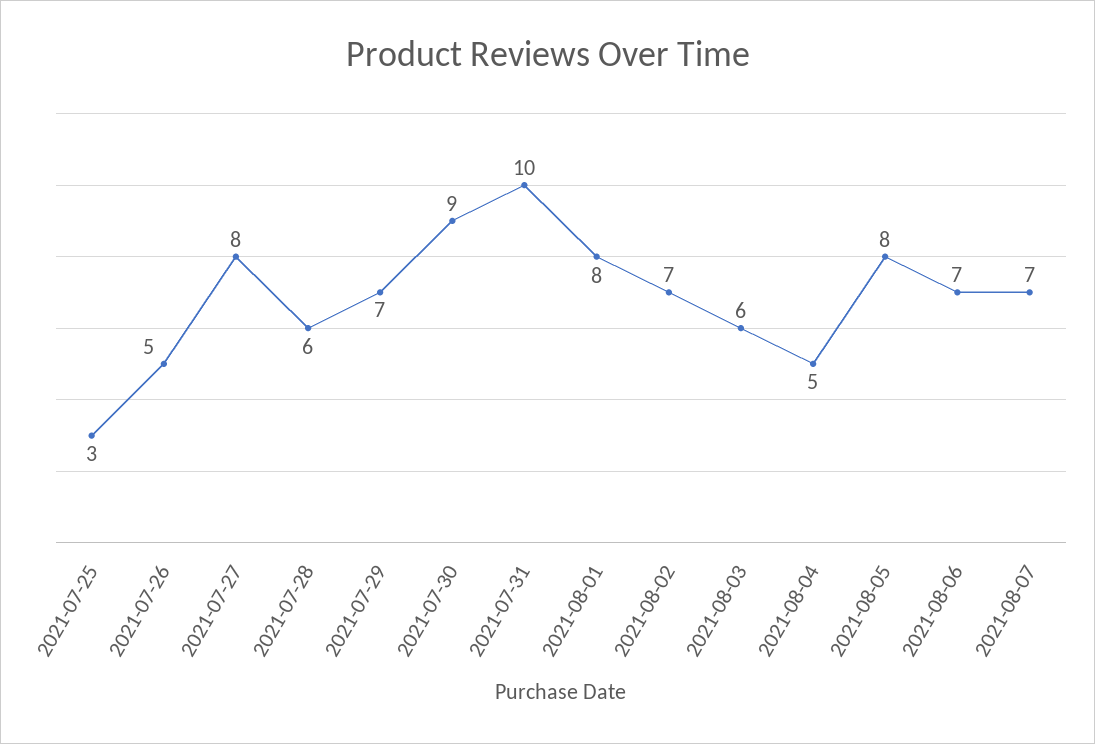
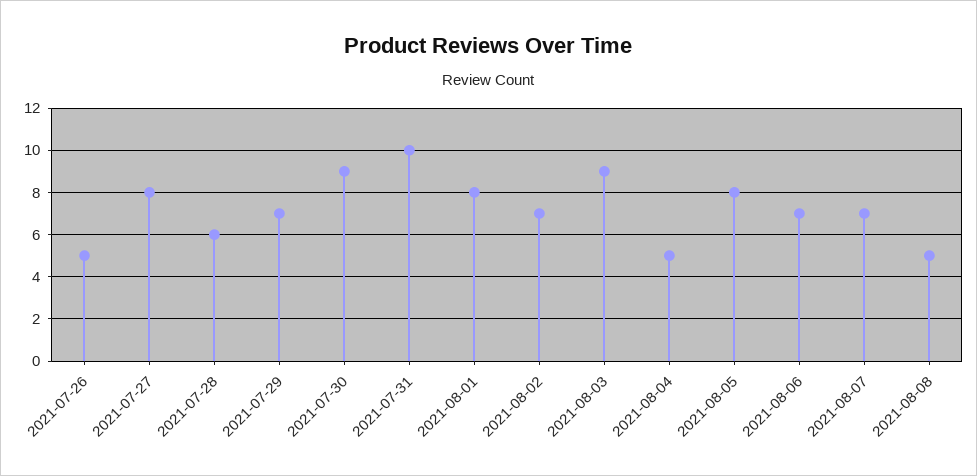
2021-07-25: 3 -> none
2021-08-03: 6 -> 9
2021-08-08: none -> 5

